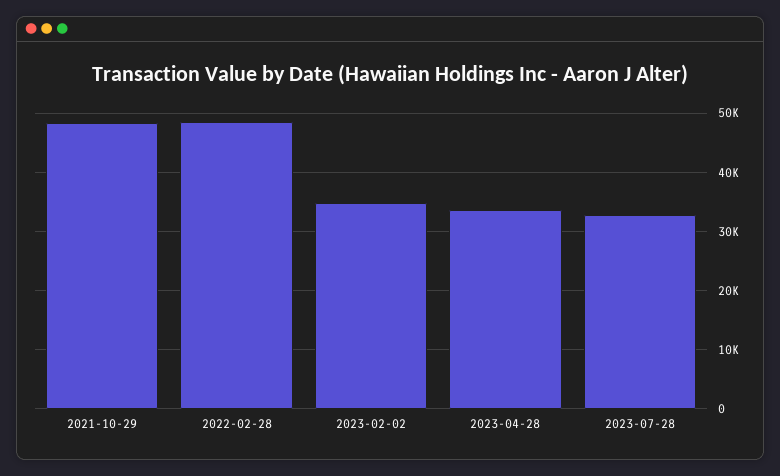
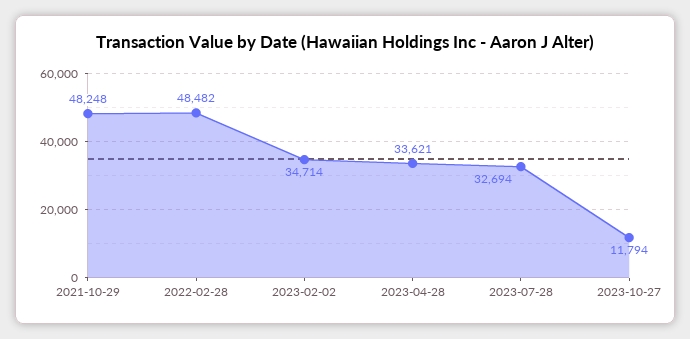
2023-10-27: none -> 11794

